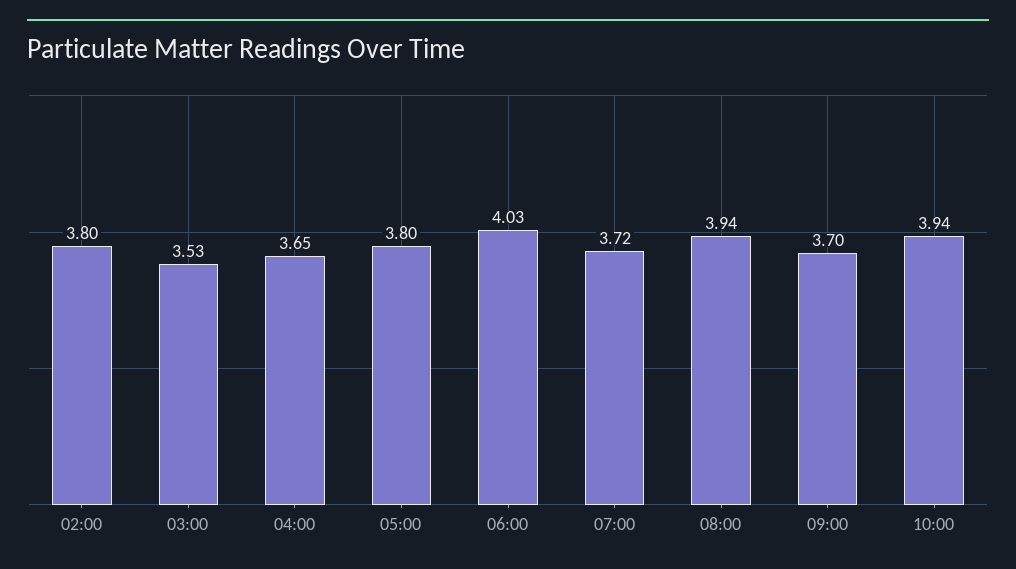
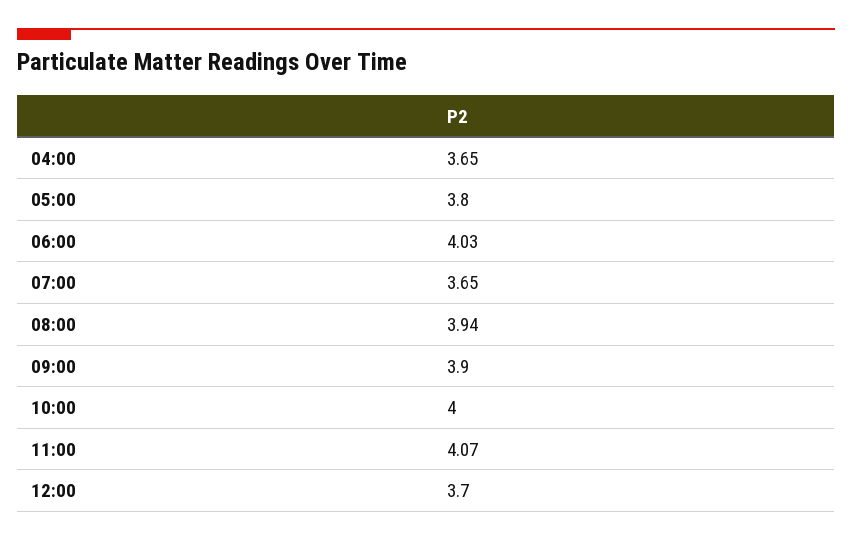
02:00: 3.8 -> none
03:00: 3.53 -> none
07:00: 3.72 -> 3.65
09:00: 3.7 -> 3.9
10:00: 3.94 -> 4
11:00: none -> 4.07
12:00: none -> 3.7

